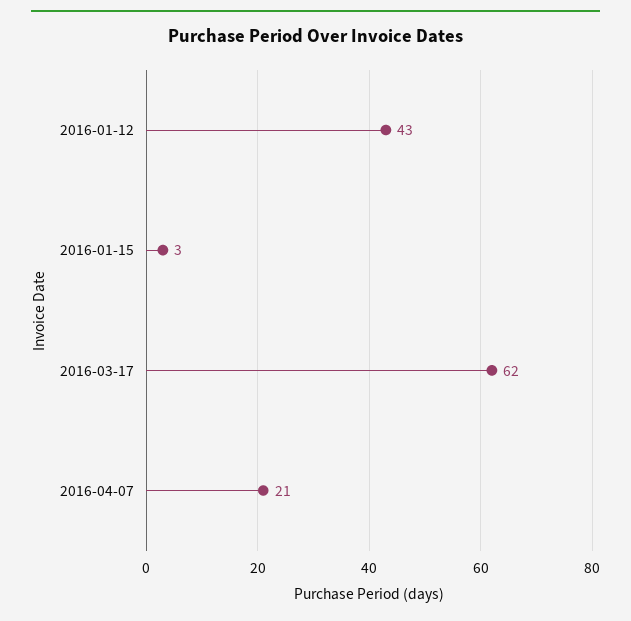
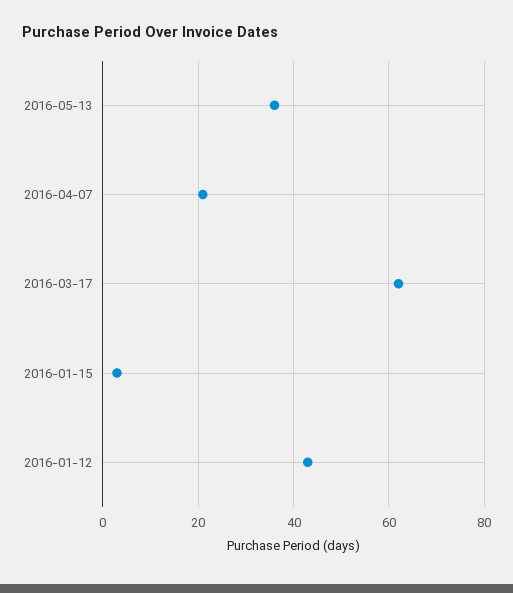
2016-05-13: none -> 35

